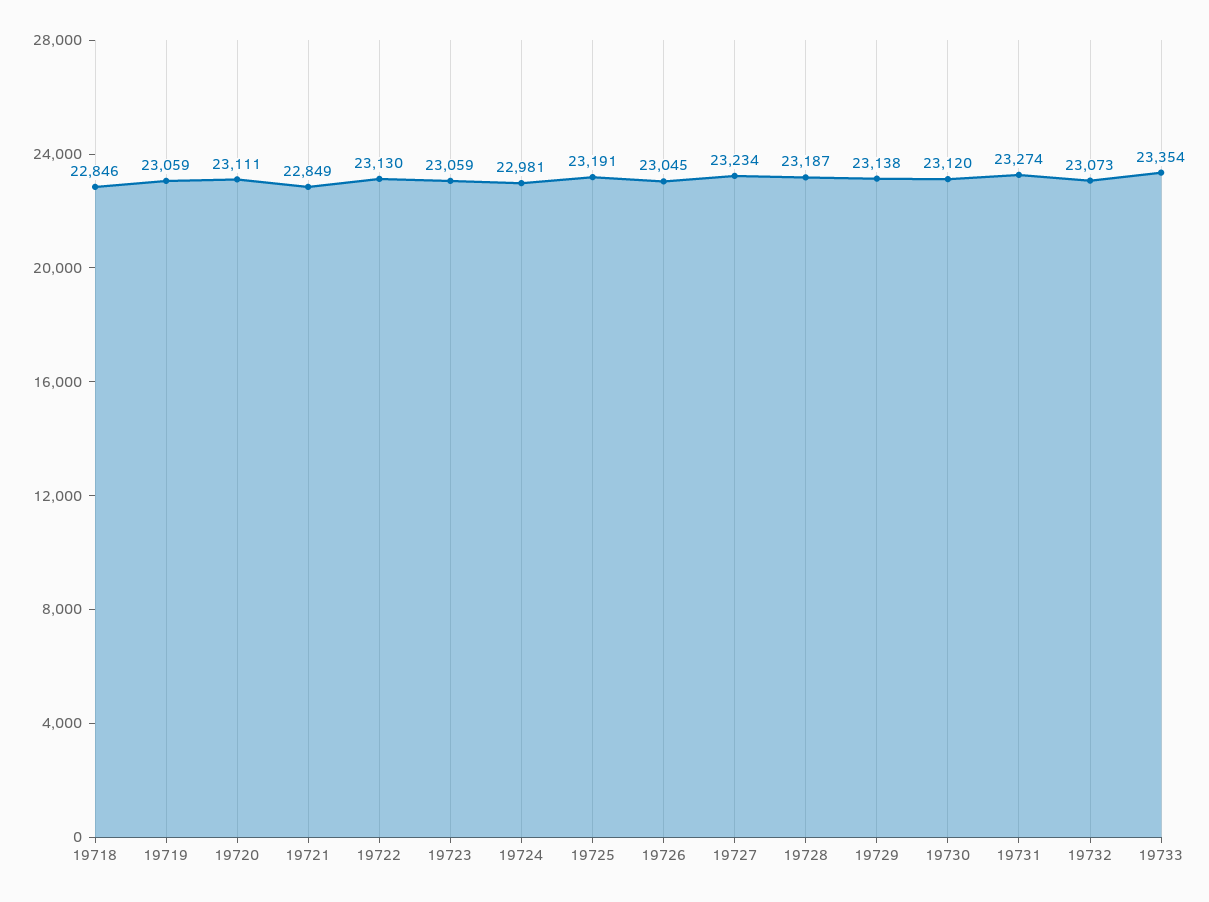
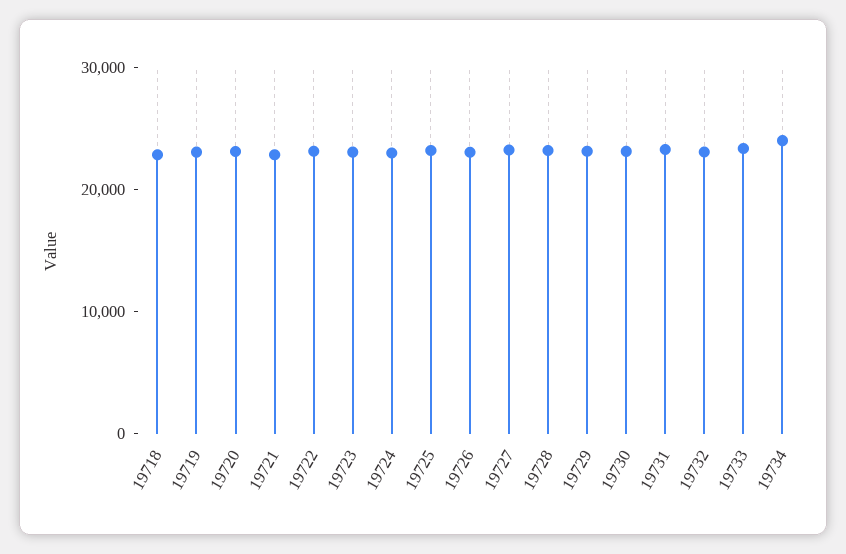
19734: none -> 24000

